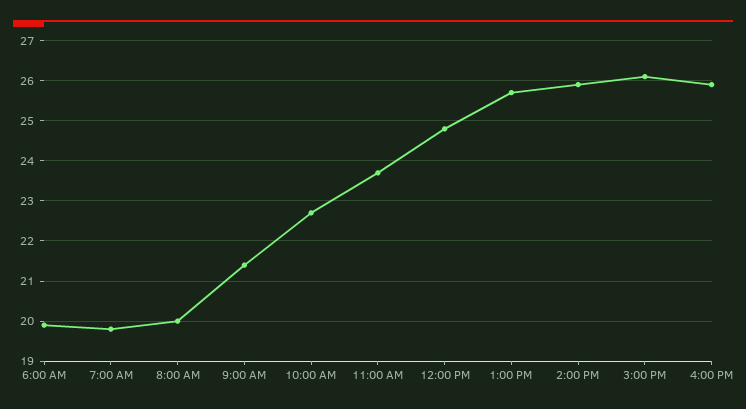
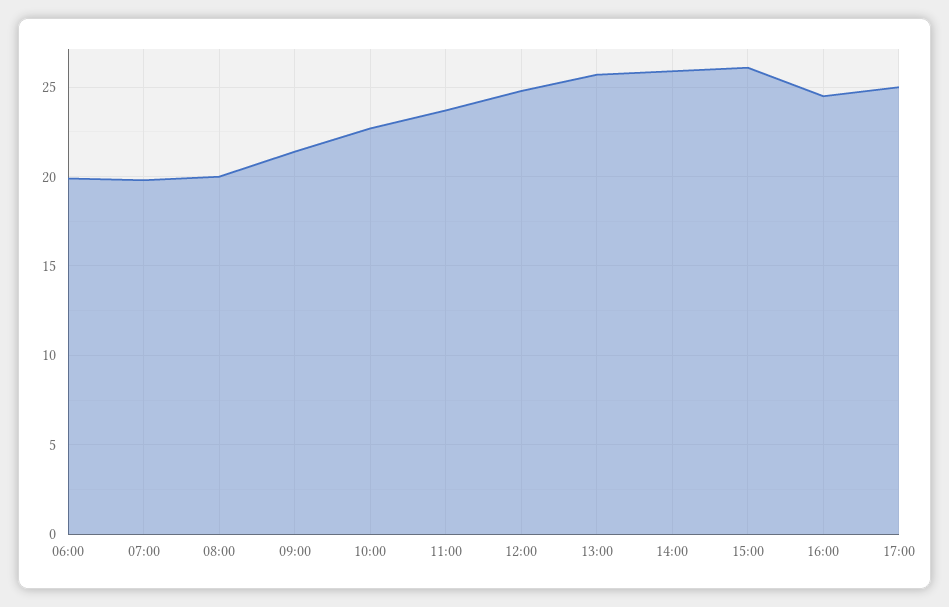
4:00 PM: 26 -> 24.5
17:00: none -> 25

